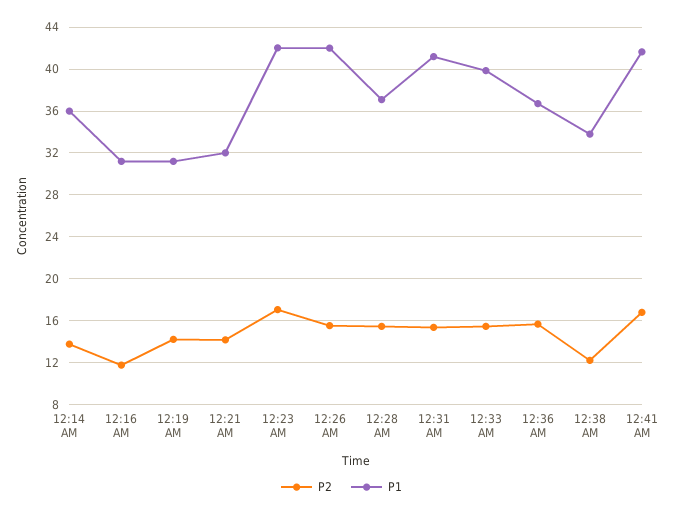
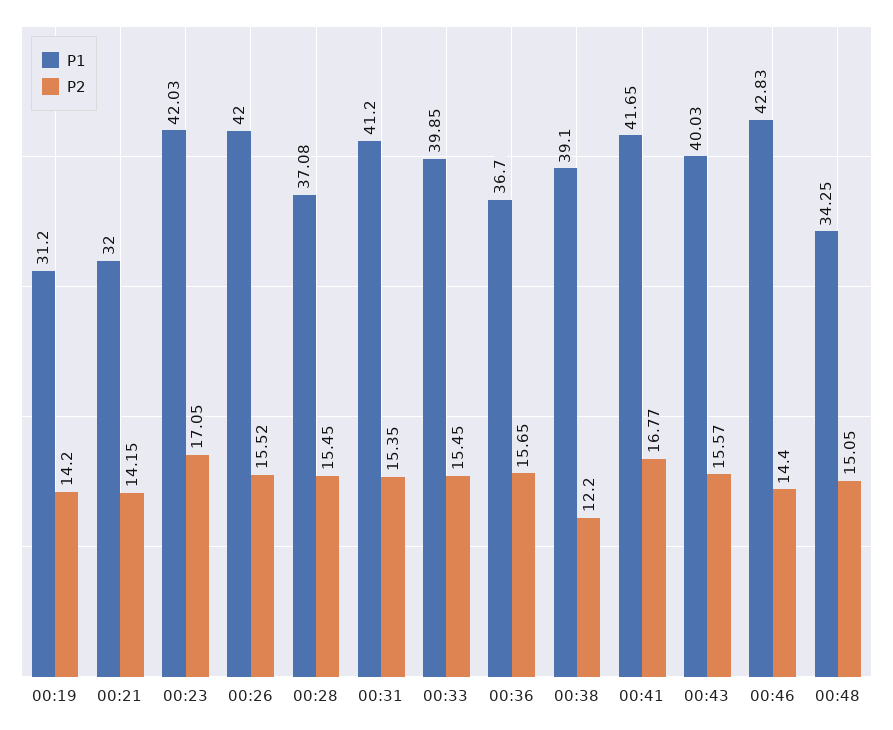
P2, 12:14 AM: 14 -> none
P1, 12:14 AM: 36 -> none
P2, 12:16 AM: 12 -> none
P1, 12:16 AM: 31 -> none
P1, 12:38 AM: 34 -> 39.1
P1, 00:43: none -> 40.03
P2, 00:43: none -> 15.57
P1, 00:46: none -> 42.83
P2, 00:46: none -> 14.4
P1, 00:48: none -> 34.25
P2, 00:48: none -> 15.05

